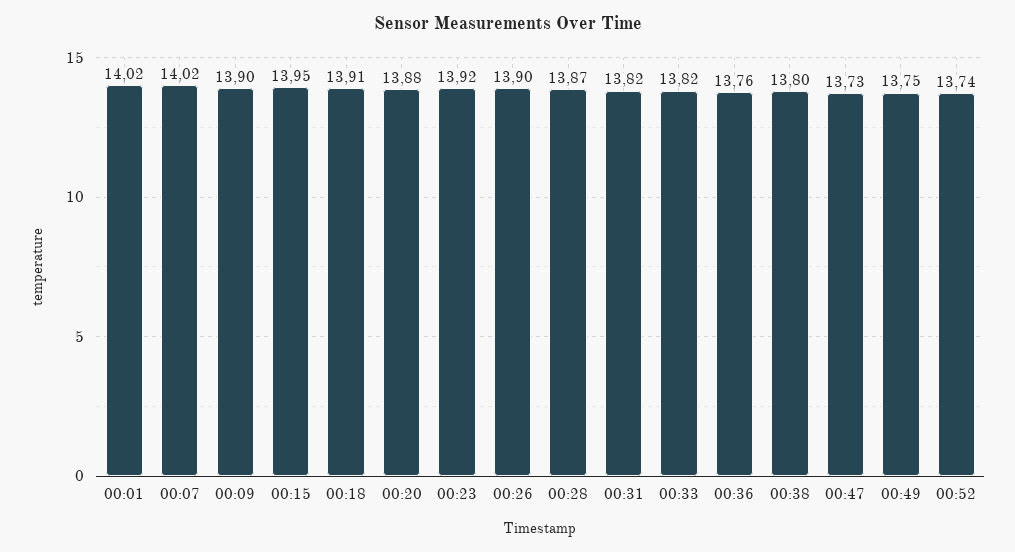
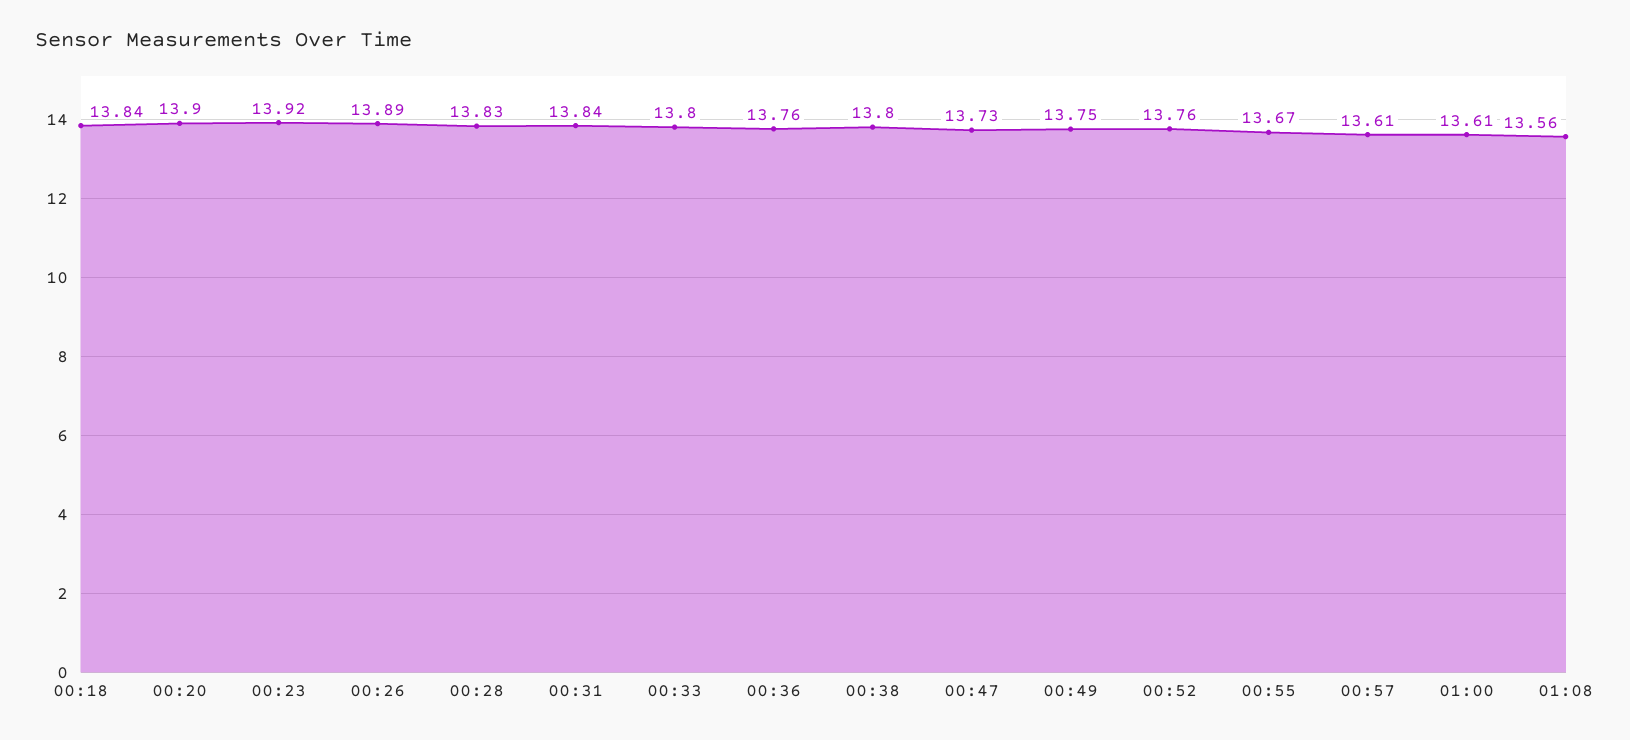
00:01: 14.02 -> none
00:07: 14.02 -> none
00:09: 13.9 -> none
00:15: 13.95 -> none
00:18: 13.91 -> 13.84
00:20: 13.88 -> 13.9
00:26: 13.9 -> 13.89
00:28: 13.87 -> 13.83
00:31: 13.82 -> 13.84
00:33: 13.82 -> 13.8
00:52: 13.74 -> 13.76
00:55: none -> 13.67
00:57: none -> 13.61
01:00: none -> 13.61
01:08: none -> 13.56

